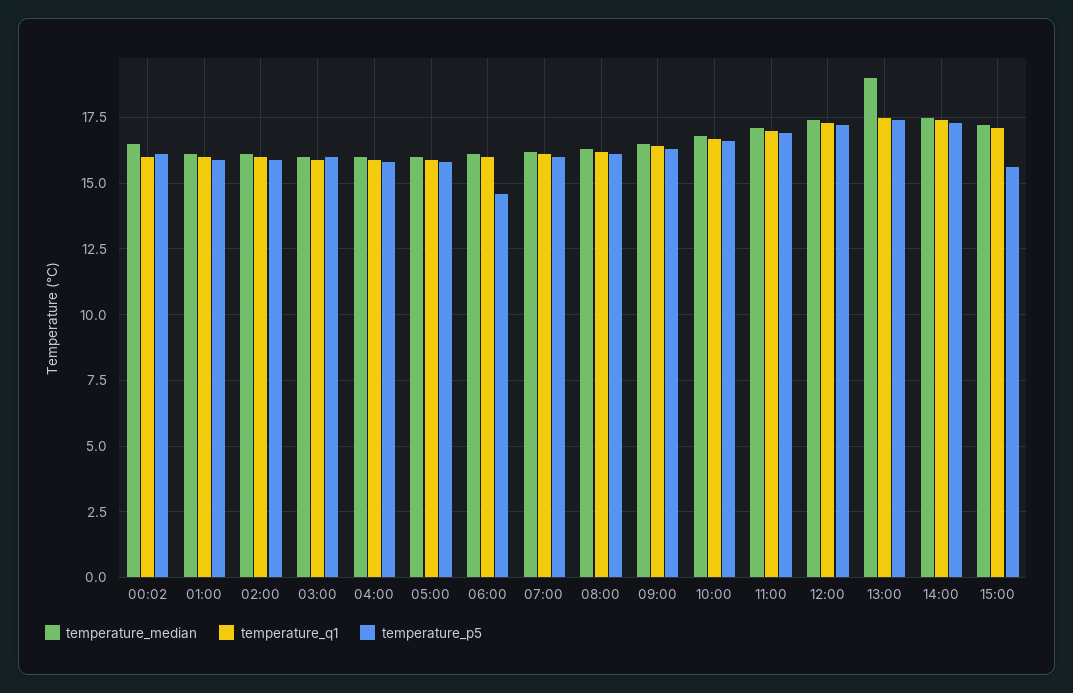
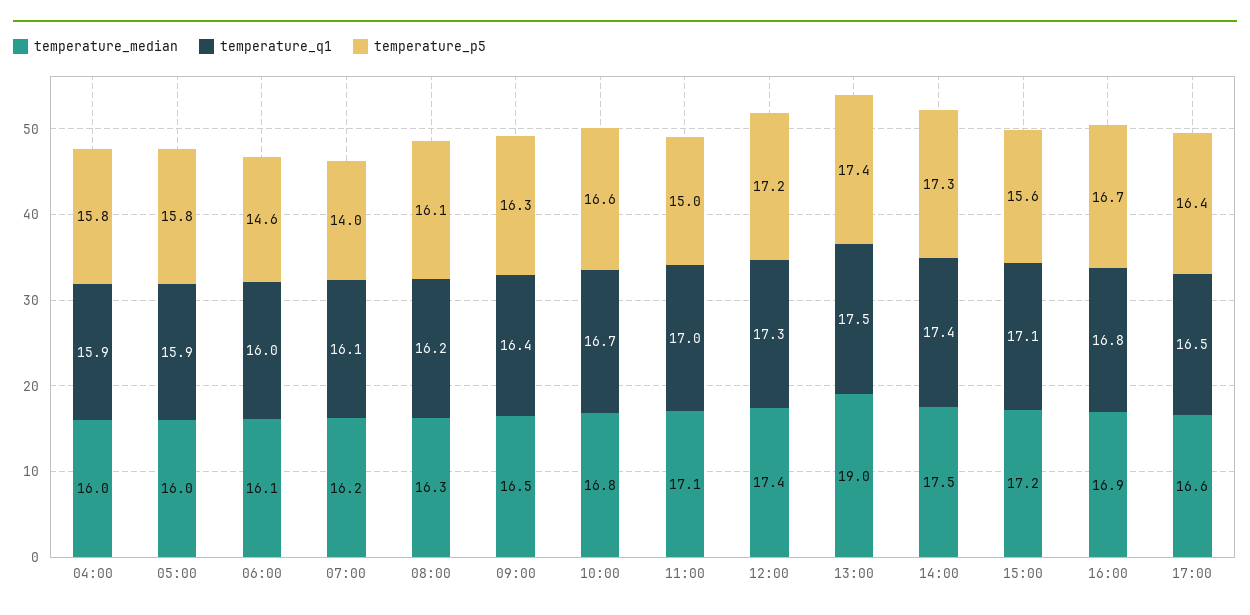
temperature_median, 00:02: 16.5 -> none
temperature_q1, 00:02: 16 -> none
temperature_p5, 00:02: 16 -> none
temperature_median, 01:00: 16 -> none
temperature_q1, 01:00: 16 -> none
temperature_p5, 01:00: 16 -> none
temperature_median, 02:00: 16 -> none
temperature_q1, 02:00: 16 -> none
temperature_p5, 02:00: 16 -> none
temperature_median, 03:00: 16 -> none
temperature_q1, 03:00: 16 -> none
temperature_p5, 03:00: 16 -> none
temperature_p5, 07:00: 16 -> 14
temperature_p5, 11:00: 17 -> 15
temperature_median, 16:00: none -> 16.9
temperature_q1, 16:00: none -> 16.8
temperature_p5, 16:00: none -> 16.7
temperature_median, 17:00: none -> 16.6
temperature_q1, 17:00: none -> 16.5
temperature_p5, 17:00: none -> 16.4

